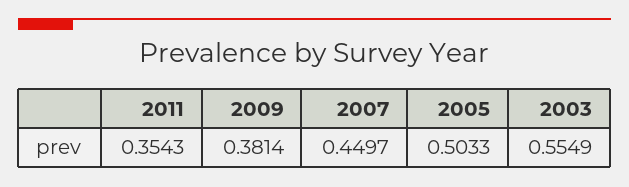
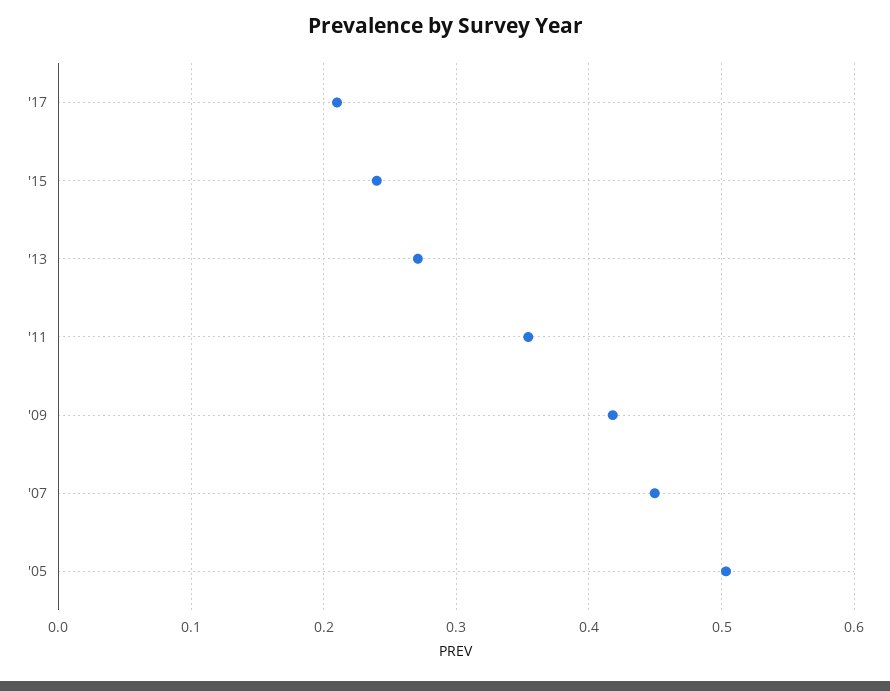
2009: 0.3814 -> 0.42
2003: 0.5549 -> none
'17: none -> 0.21
'15: none -> 0.24
'13: none -> 0.27

